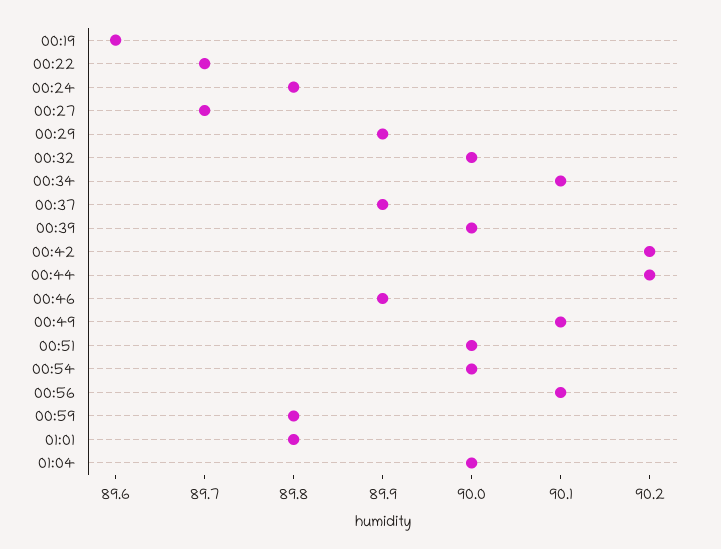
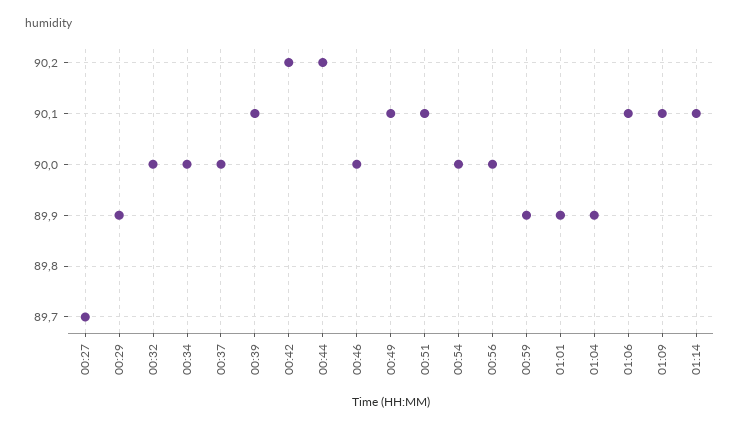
00:19: 89.6 -> none
00:22: 89.7 -> none
00:24: 89.8 -> none
00:34: 90.1 -> 90
00:37: 89.9 -> 90
00:39: 90 -> 90.1
00:46: 89.9 -> 90
00:51: 90 -> 90.1
00:56: 90.1 -> 90
00:59: 89.8 -> 89.9
01:01: 89.8 -> 89.9
01:04: 90 -> 89.9
01:06: none -> 90.1
01:09: none -> 90.1
01:14: none -> 90.1

